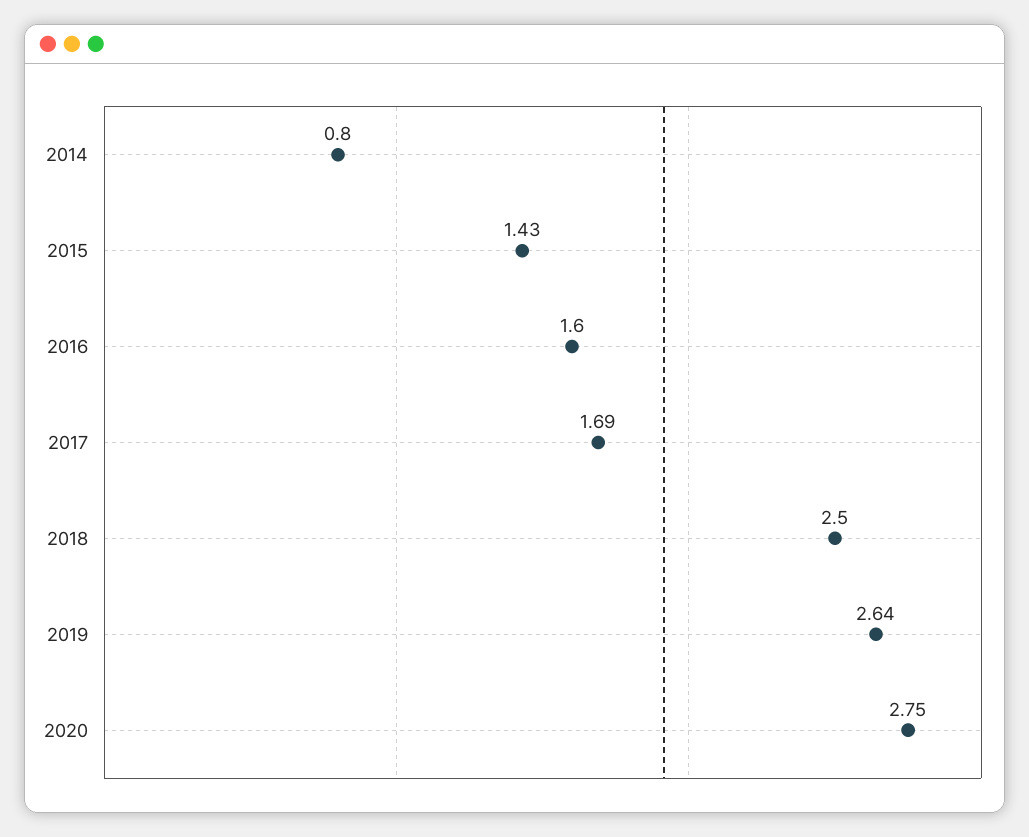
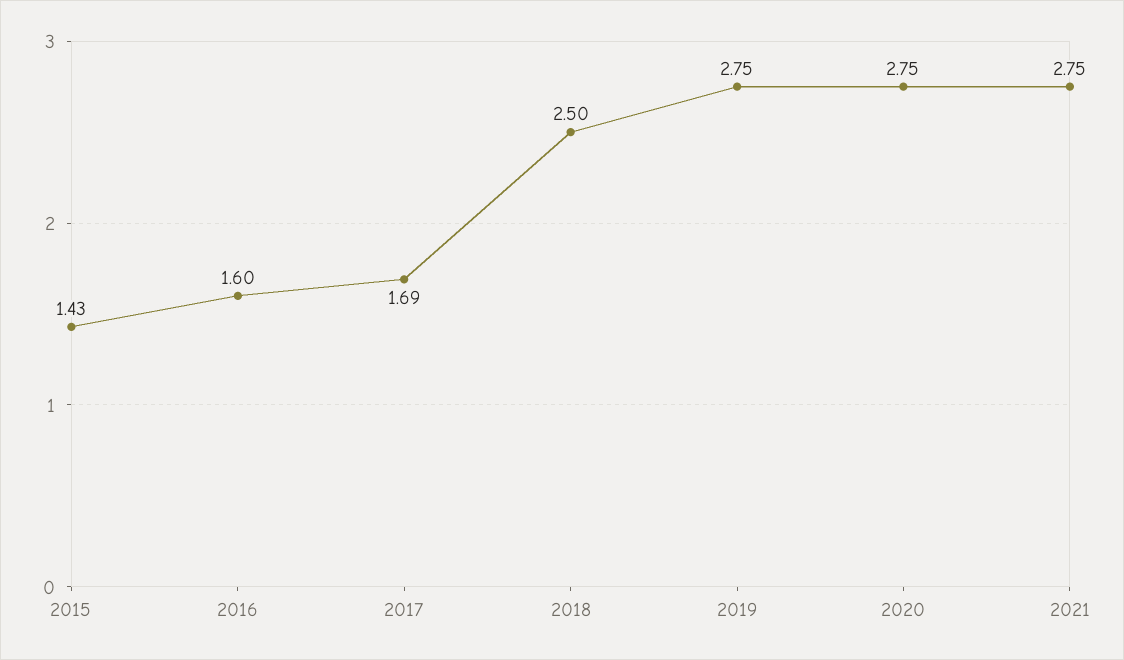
2014: 0.8 -> none
2019: 2.64 -> 2.75
2021: none -> 2.75

